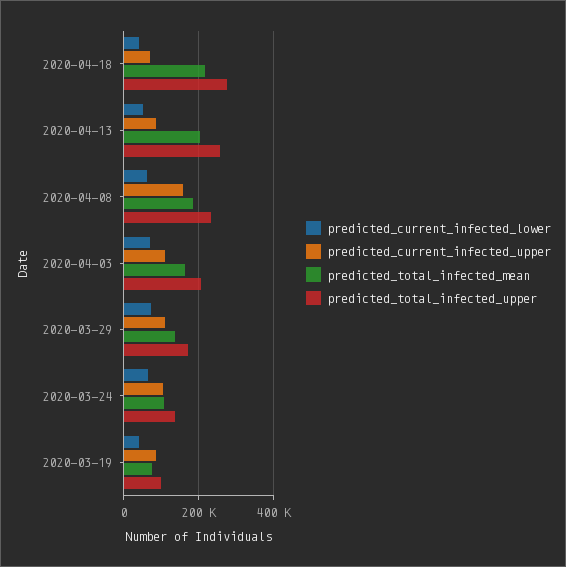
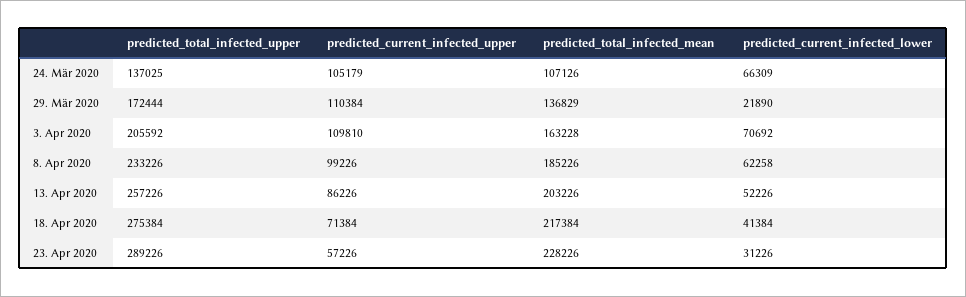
predicted_current_infected_upper, 2020-04-08: 160000 -> 99226
predicted_current_infected_lower, 2020-03-29: 80000 -> 21890
predicted_current_infected_lower, 2020-03-19: 40000 -> none
predicted_current_infected_upper, 2020-03-19: 80000 -> none
predicted_total_infected_mean, 2020-03-19: 80000 -> none
predicted_total_infected_upper, 2020-03-19: 100000 -> none
predicted_total_infected_upper, 23. Apr 2020: none -> 289226
predicted_current_infected_upper, 23. Apr 2020: none -> 57226
predicted_total_infected_mean, 23. Apr 2020: none -> 228226
predicted_current_infected_lower, 23. Apr 2020: none -> 31226

